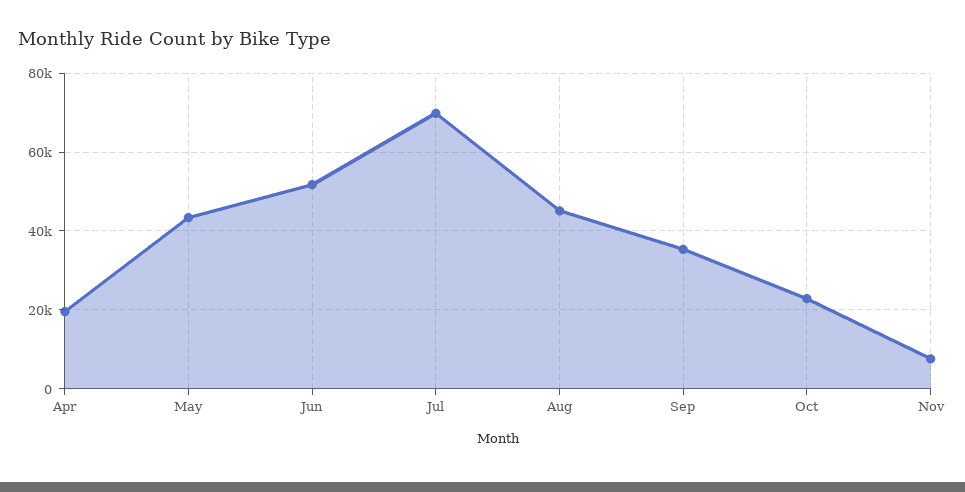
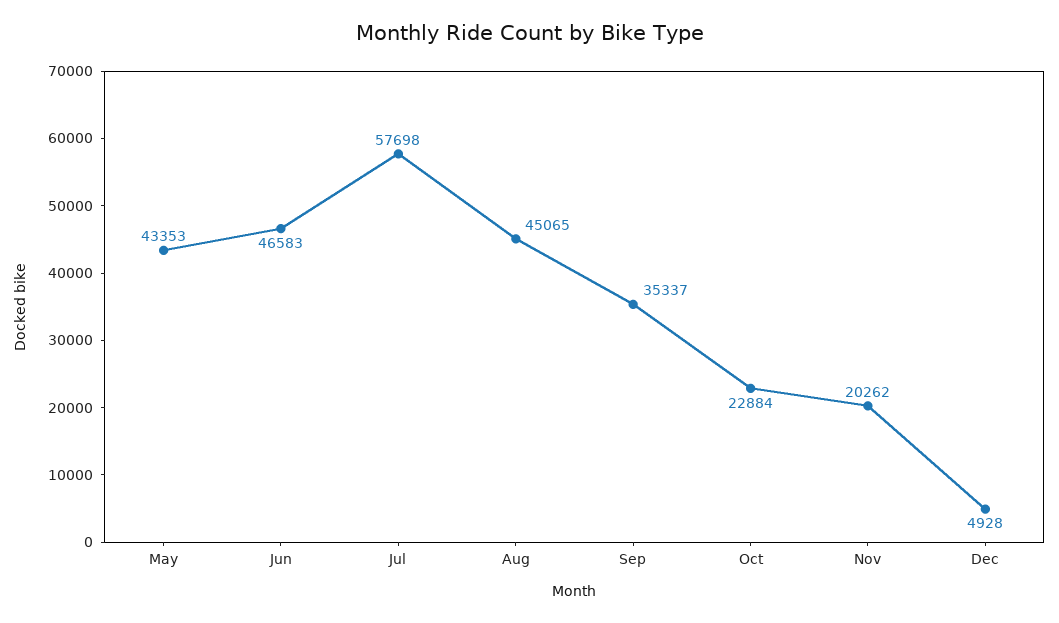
Apr: 20000 -> none
Jun: 52000 -> 46583
Jul: 70000 -> 57698
Nov: 8000 -> 20262
Dec: none -> 4928

